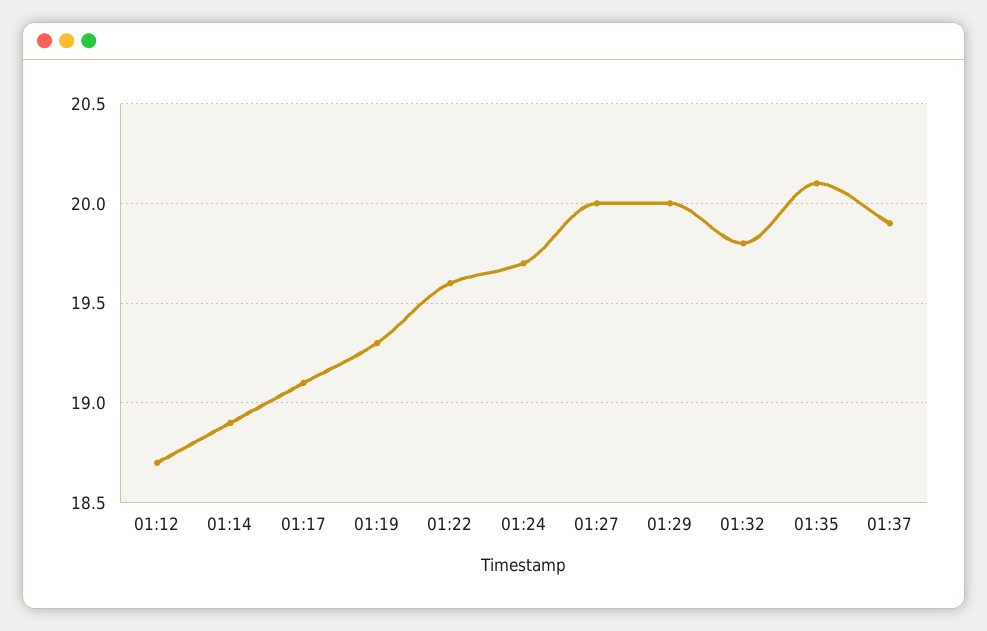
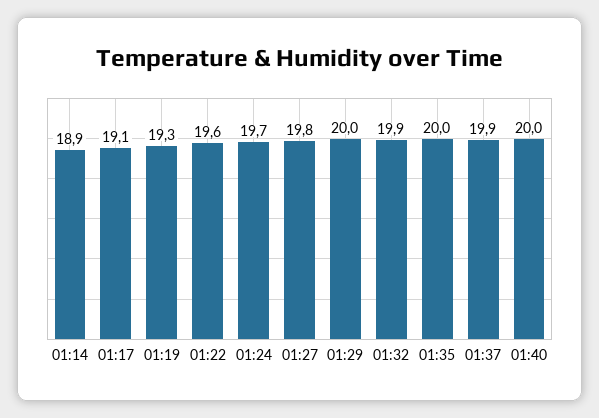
01:12: 18.7 -> none
01:27: 20 -> 19.8
01:32: 19.8 -> 19.9
01:35: 20.1 -> 20
01:40: none -> 20

